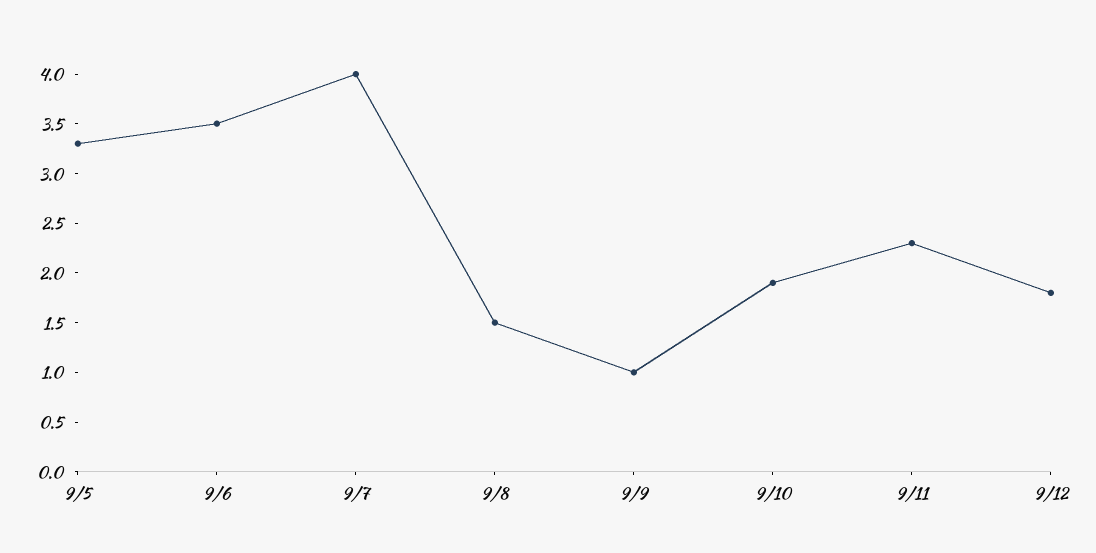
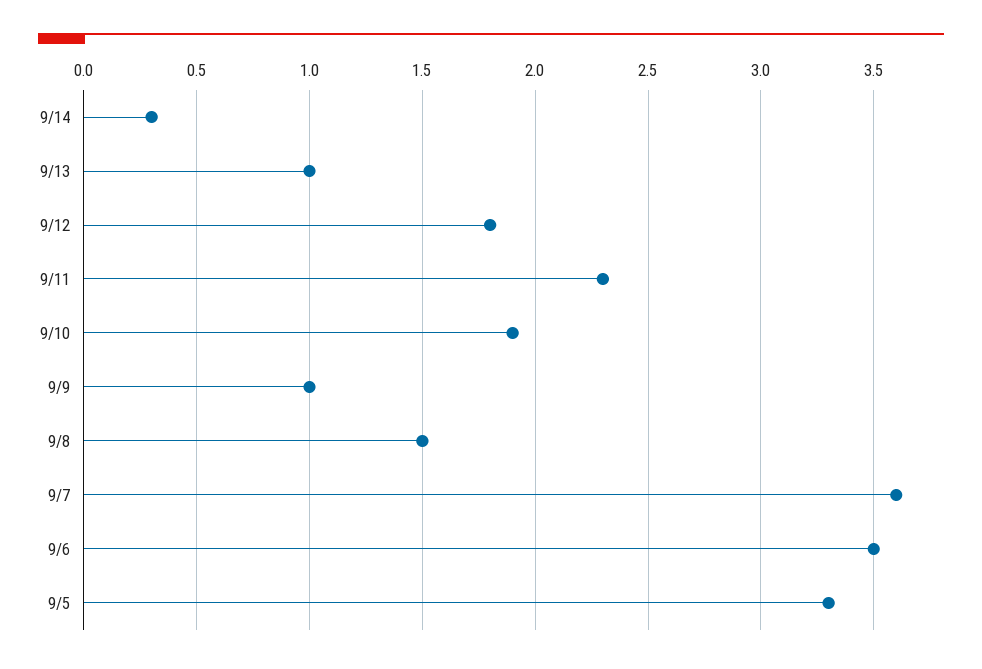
9/7: 4 -> 3.6
9/14: none -> 0.3
9/13: none -> 1

